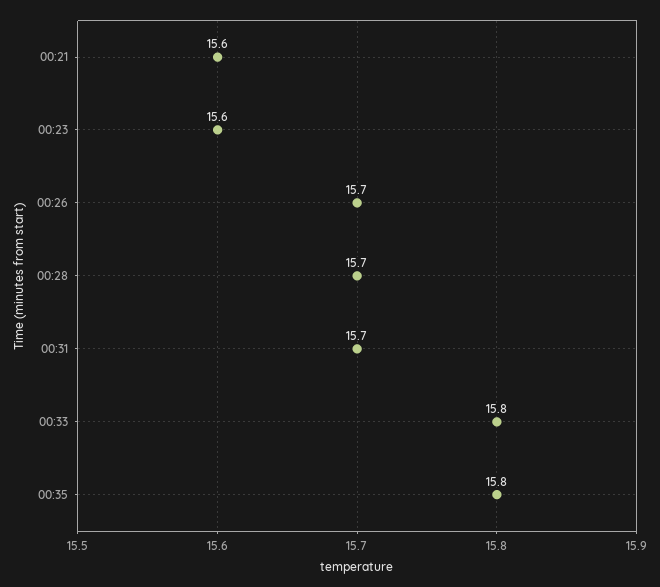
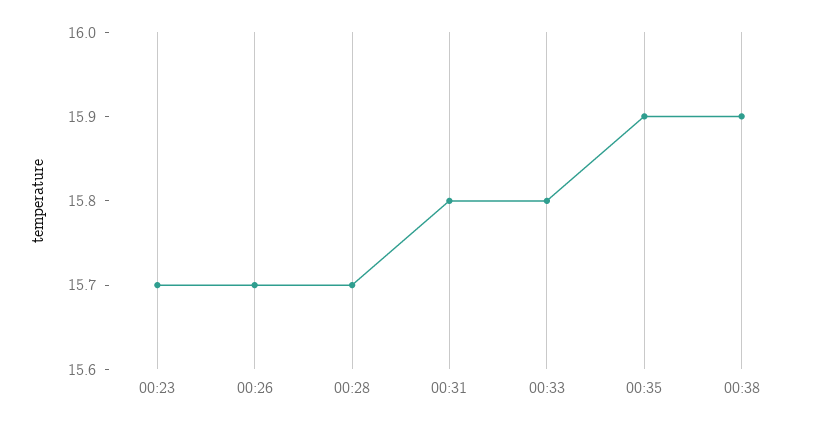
00:21: 15.6 -> none
00:23: 15.6 -> 15.7
00:31: 15.7 -> 15.8
00:35: 15.8 -> 15.9
00:38: none -> 15.9

